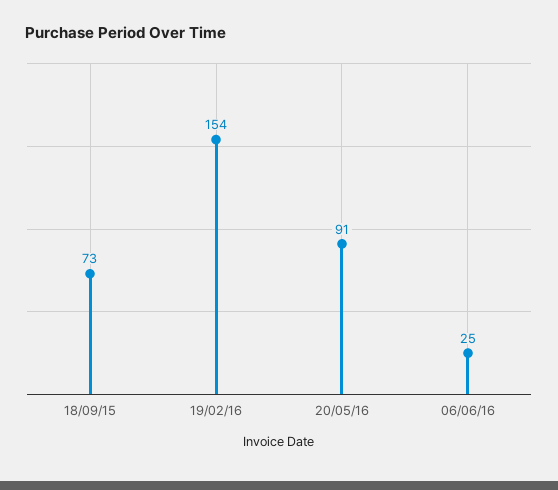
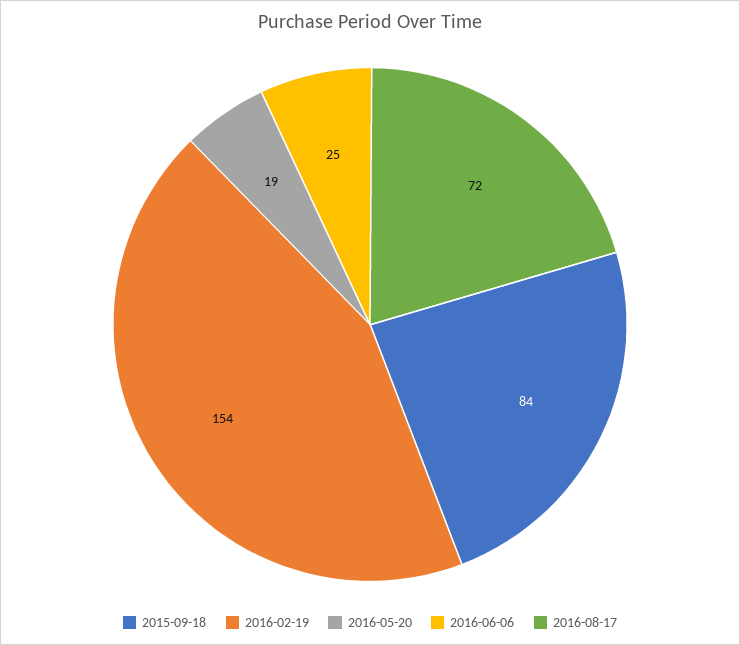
18/09/15: 73 -> 84
20/05/16: 91 -> 19
2016-08-17: none -> 72

